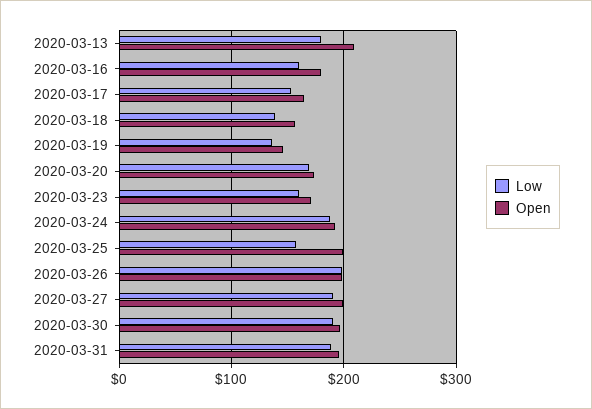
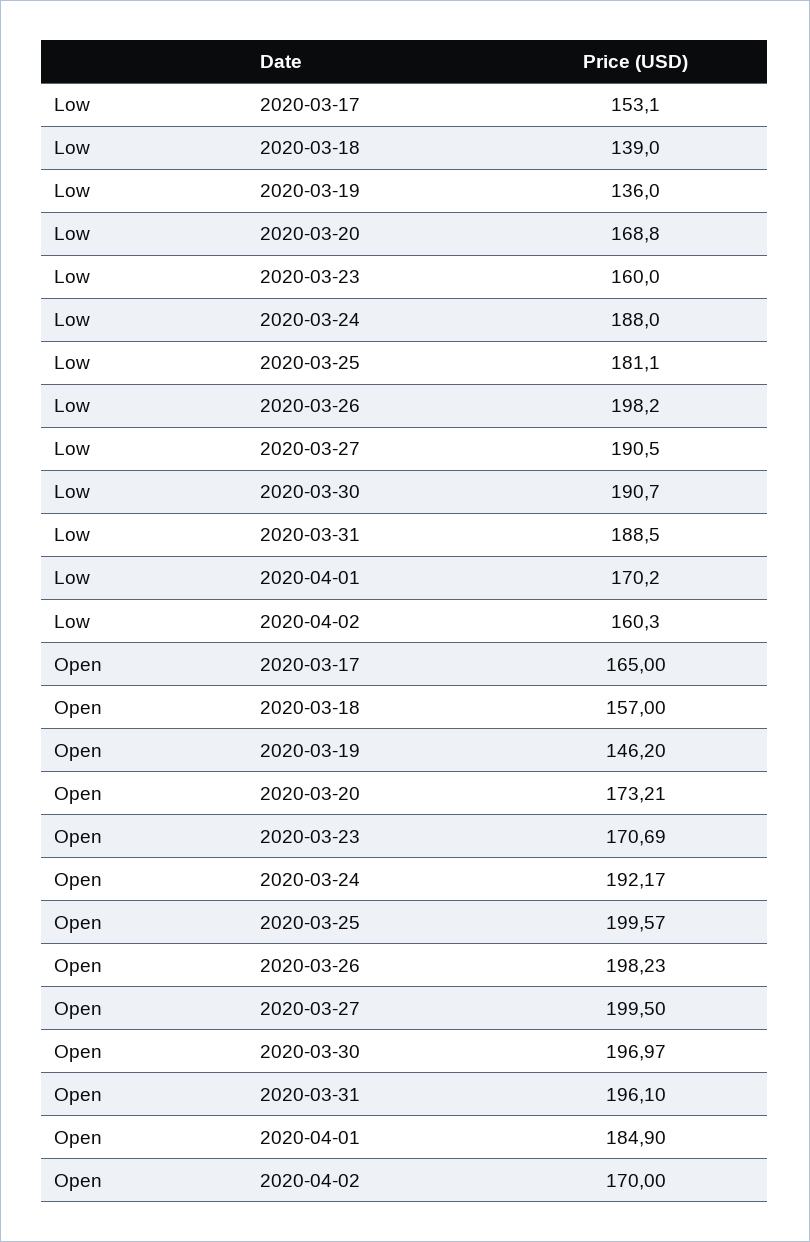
Low, 2020-03-13: 180 -> none
Open, 2020-03-13: 210 -> none
Low, 2020-03-16: 160 -> none
Open, 2020-03-16: 180 -> none
Low, 2020-03-25: 160 -> 181.1
Low, 2020-04-01: none -> 170.2
Low, 2020-04-02: none -> 160.3
Open, 2020-04-01: none -> 184.9
Open, 2020-04-02: none -> 170

